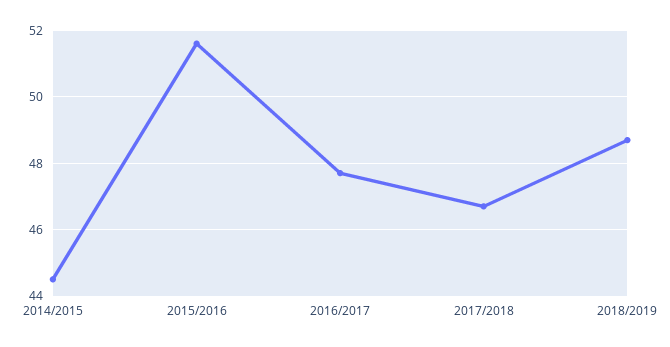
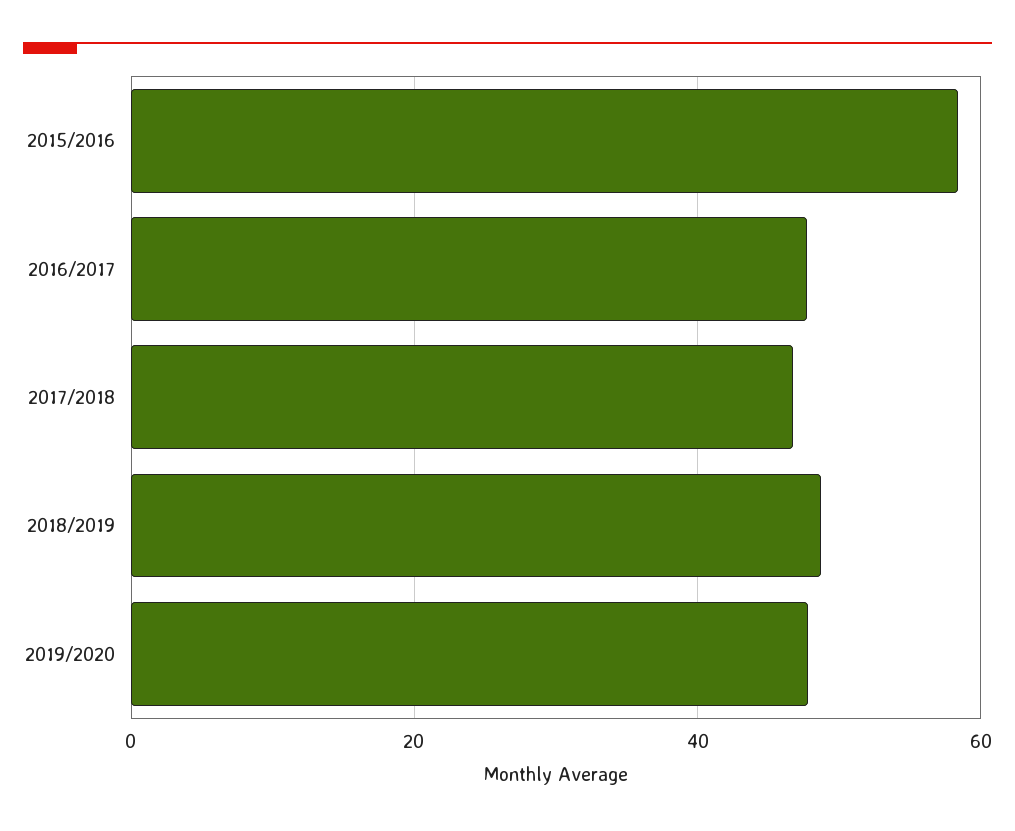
2014/2015: 44.5 -> none
2015/2016: 51.5 -> 58
2019/2020: none -> 48

